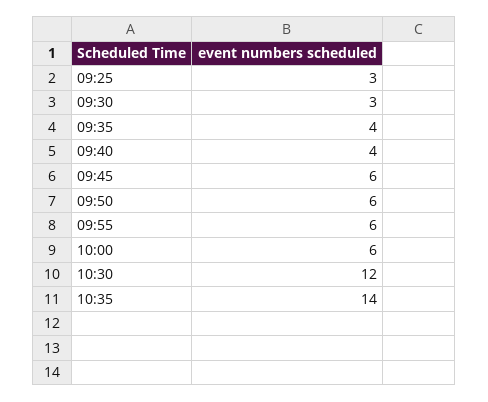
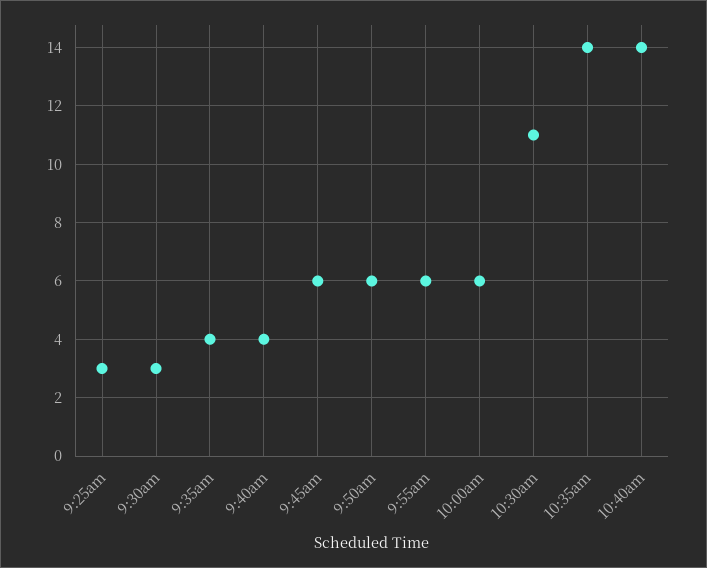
10:30: 12 -> 11
10:40am: none -> 14

